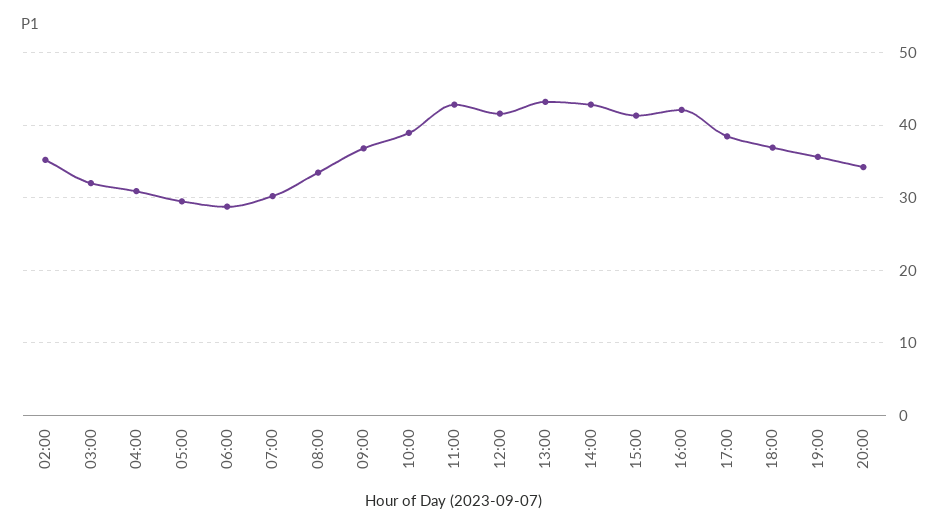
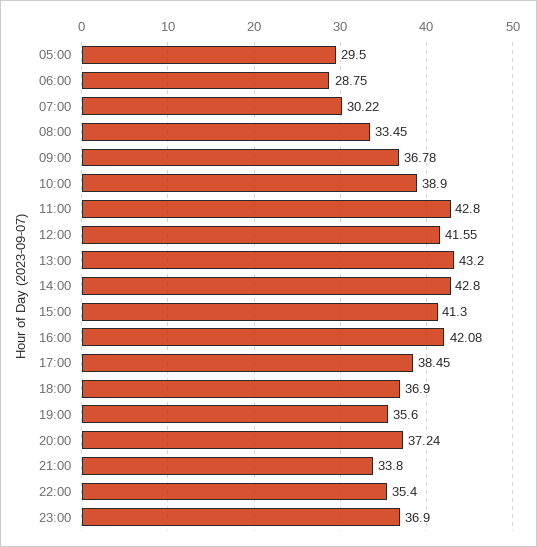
02:00: 35 -> none
03:00: 32 -> none
04:00: 31 -> none
20:00: 34 -> 37.24
21:00: none -> 33.8
22:00: none -> 35.4
23:00: none -> 36.9

